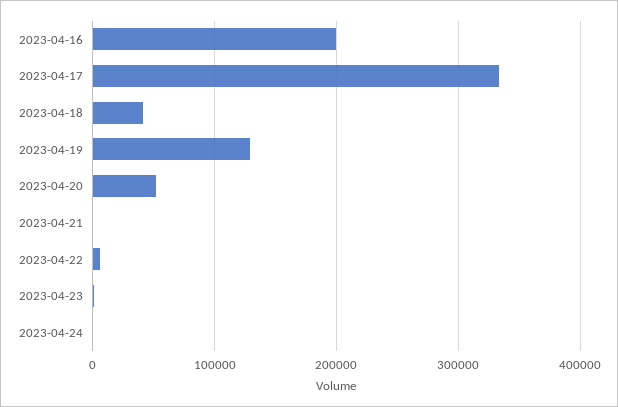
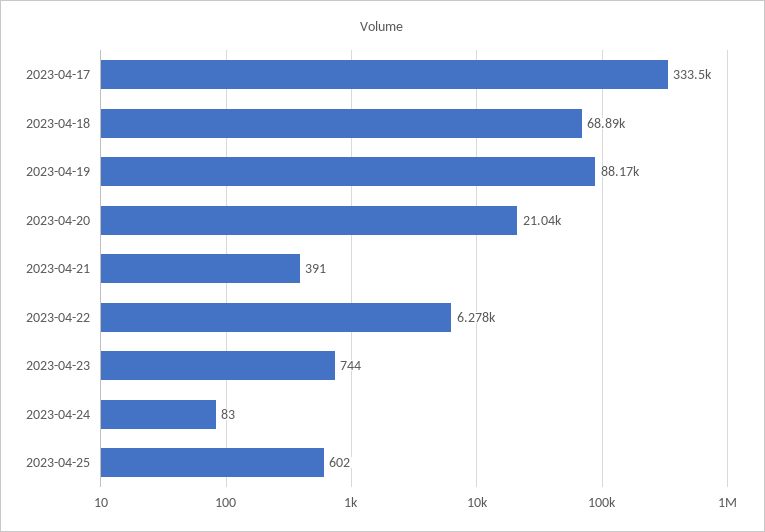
2023-04-16: 200000 -> none
2023-04-18: 40000 -> 68890
2023-04-19: 130000 -> 88170
2023-04-20: 50000 -> 21040
2023-04-25: none -> 602

